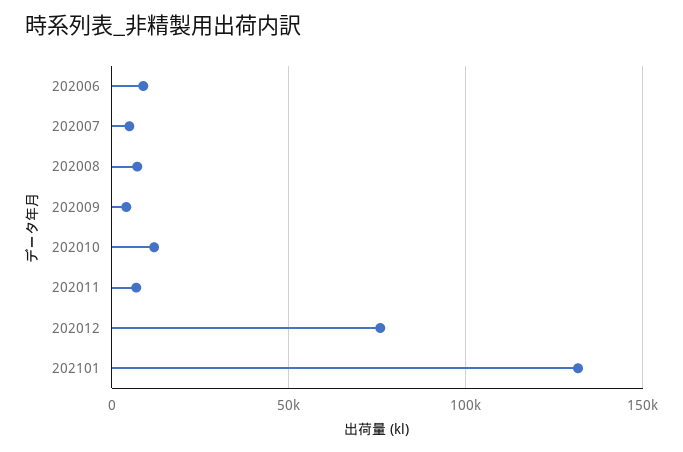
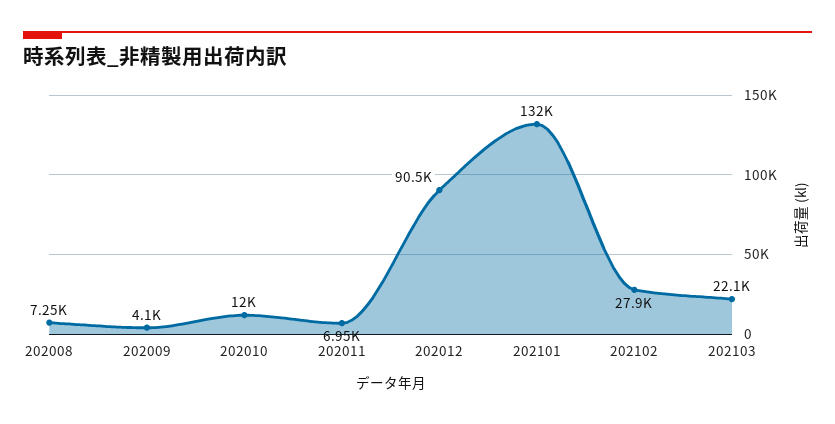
202006: 10000 -> none
202007: 5000 -> none
202012: 75000 -> 90500
202102: none -> 27900
202103: none -> 22100

